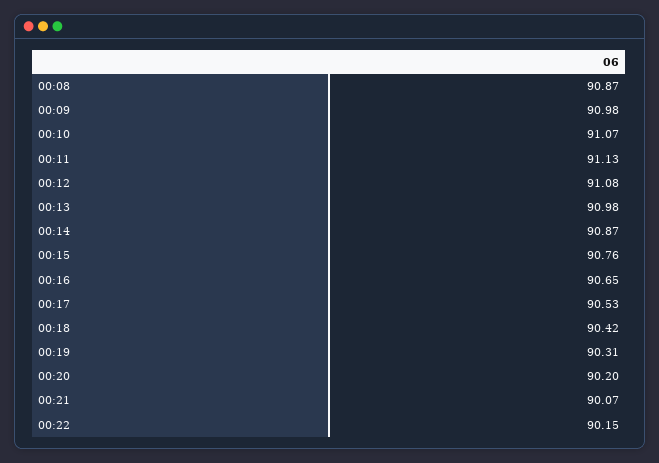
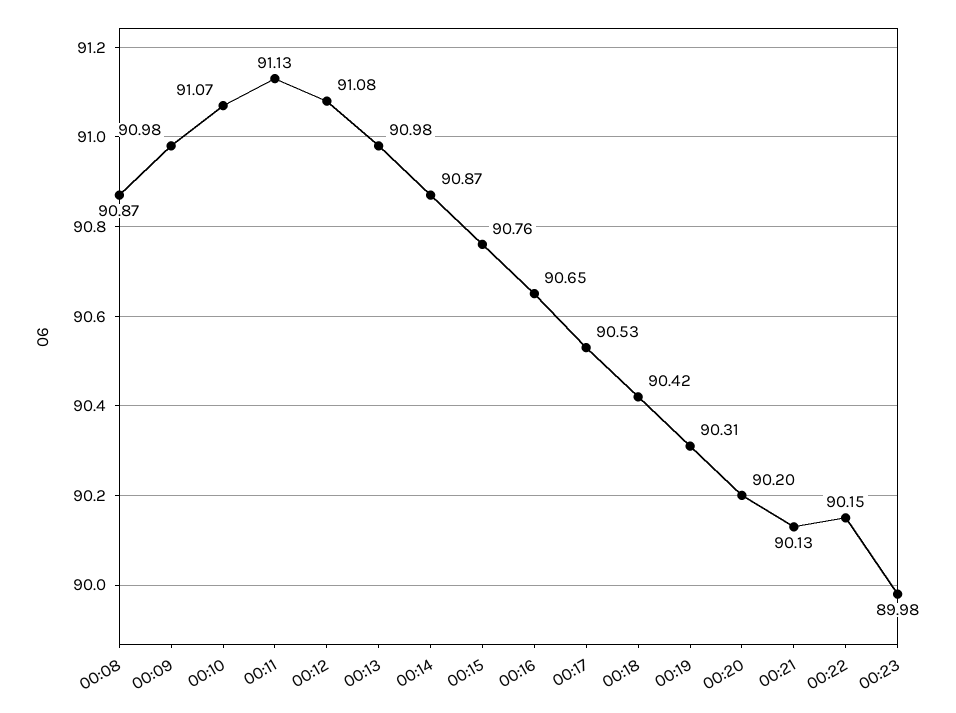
00:21: 90.07 -> 90.13
00:23: none -> 89.98

